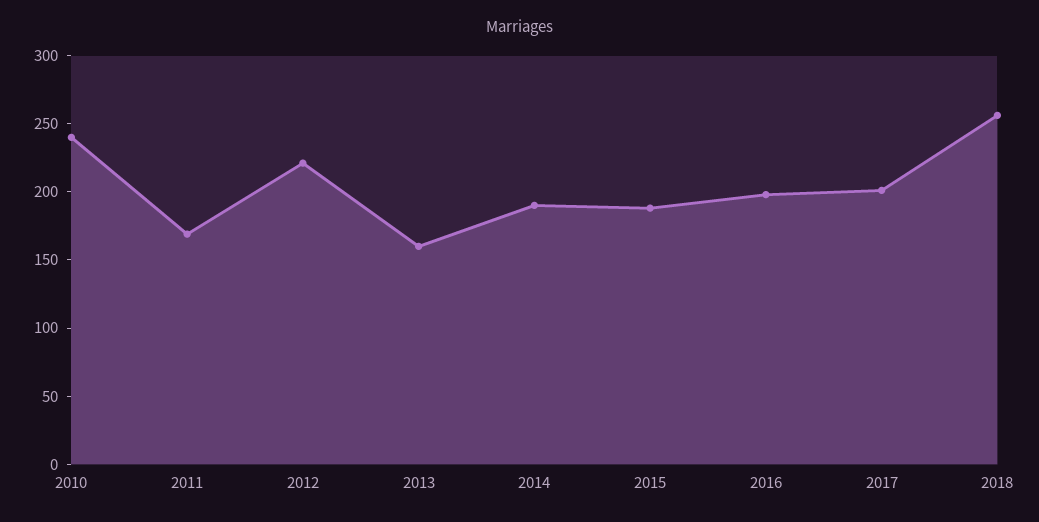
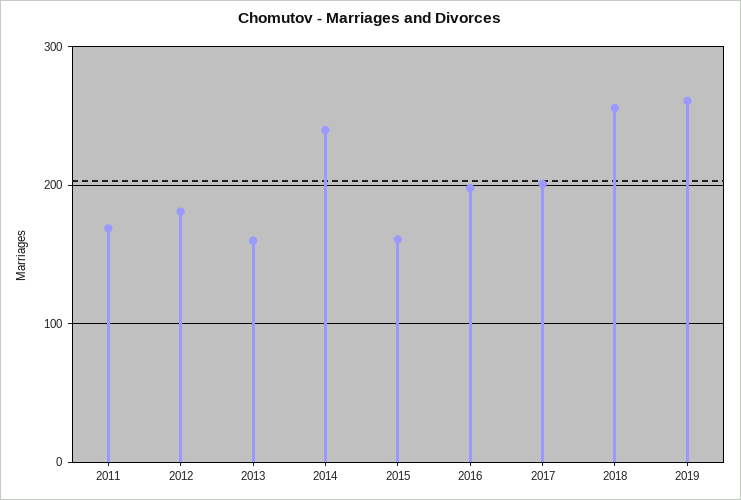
2010: 240 -> none
2012: 220 -> 180
2014: 190 -> 240
2015: 190 -> 160
2019: none -> 260

